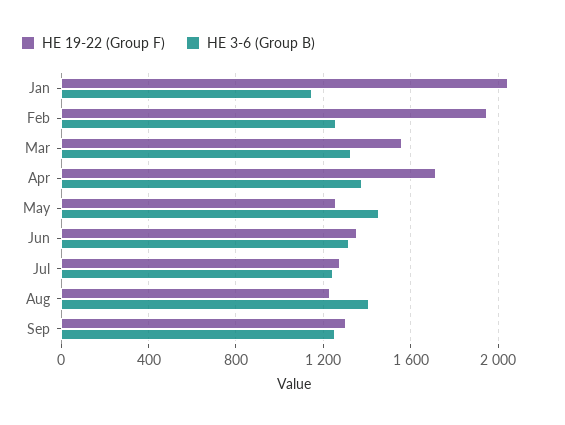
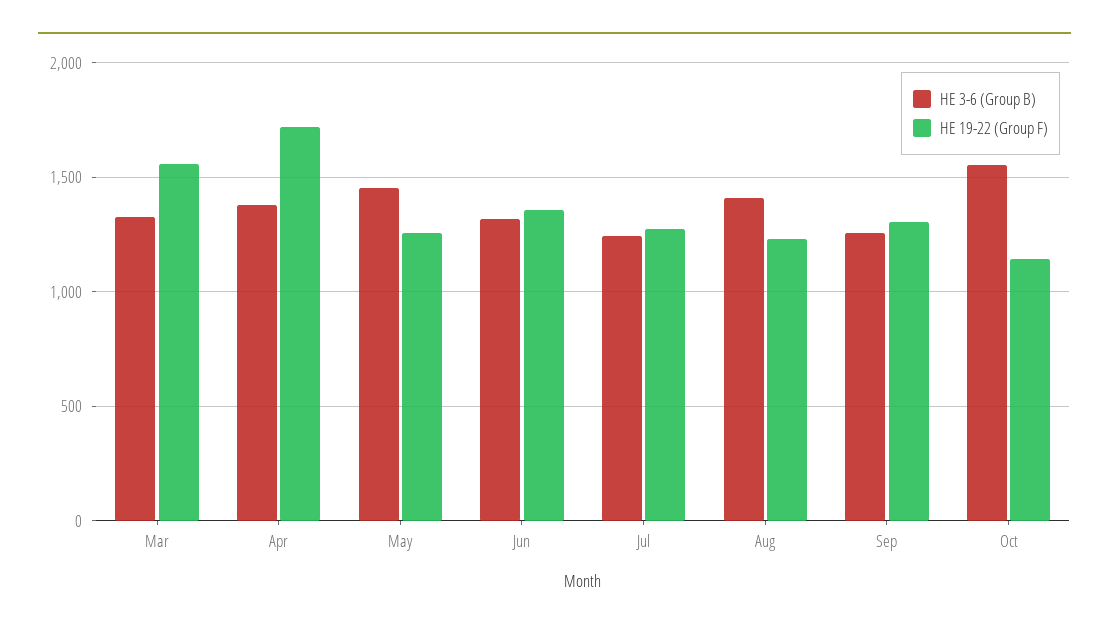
HE 19-22 (Group F), Jan: 2050 -> none
HE 3-6 (Group B), Jan: 1150 -> none
HE 19-22 (Group F), Feb: 1950 -> none
HE 3-6 (Group B), Feb: 1250 -> none
HE 3-6 (Group B), Oct: none -> 1550
HE 19-22 (Group F), Oct: none -> 1150

